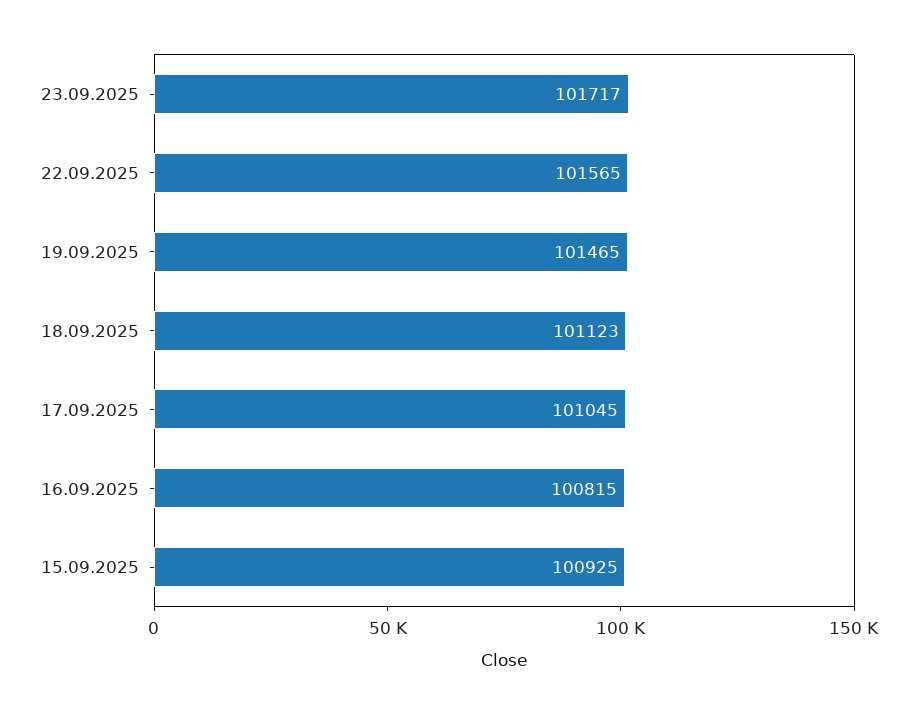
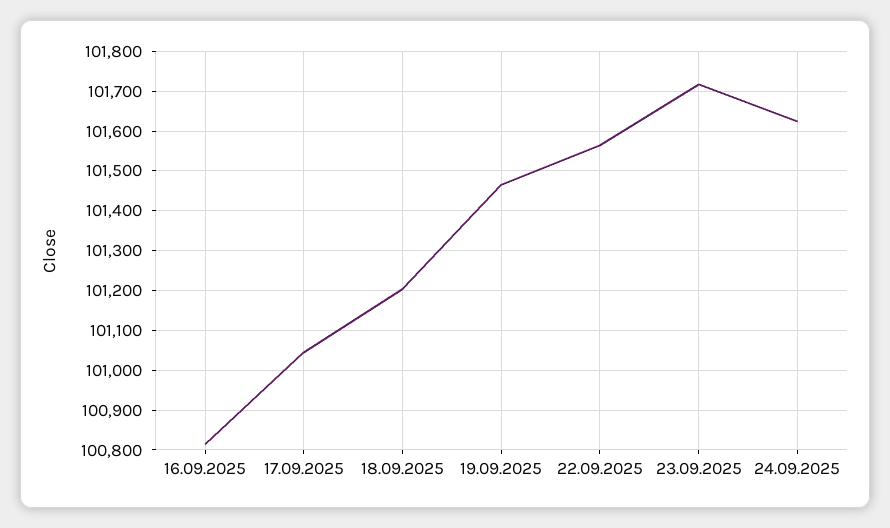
18.09.2025: 101123 -> 101200
15.09.2025: 100925 -> none
24.09.2025: none -> 101620

